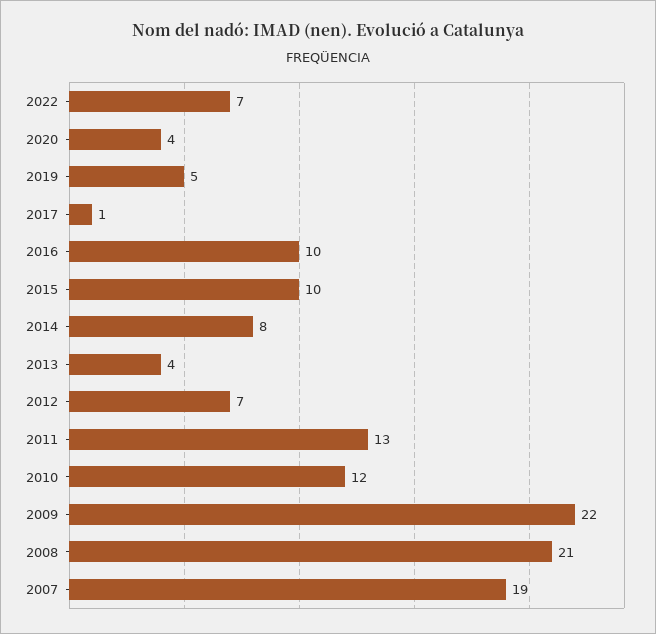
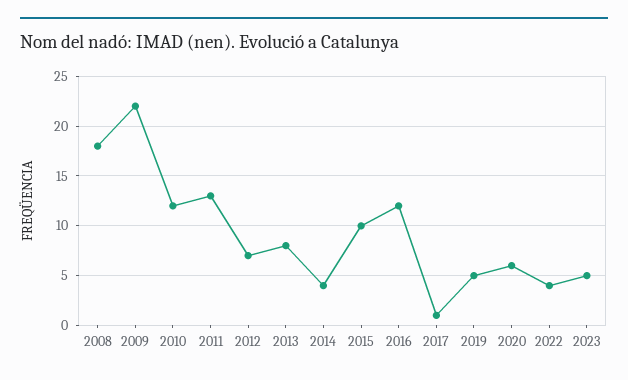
2022: 7 -> 4
2020: 4 -> 6
2016: 10 -> 12
2014: 8 -> 4
2013: 4 -> 8
2008: 21 -> 18
2007: 19 -> none
2023: none -> 5

